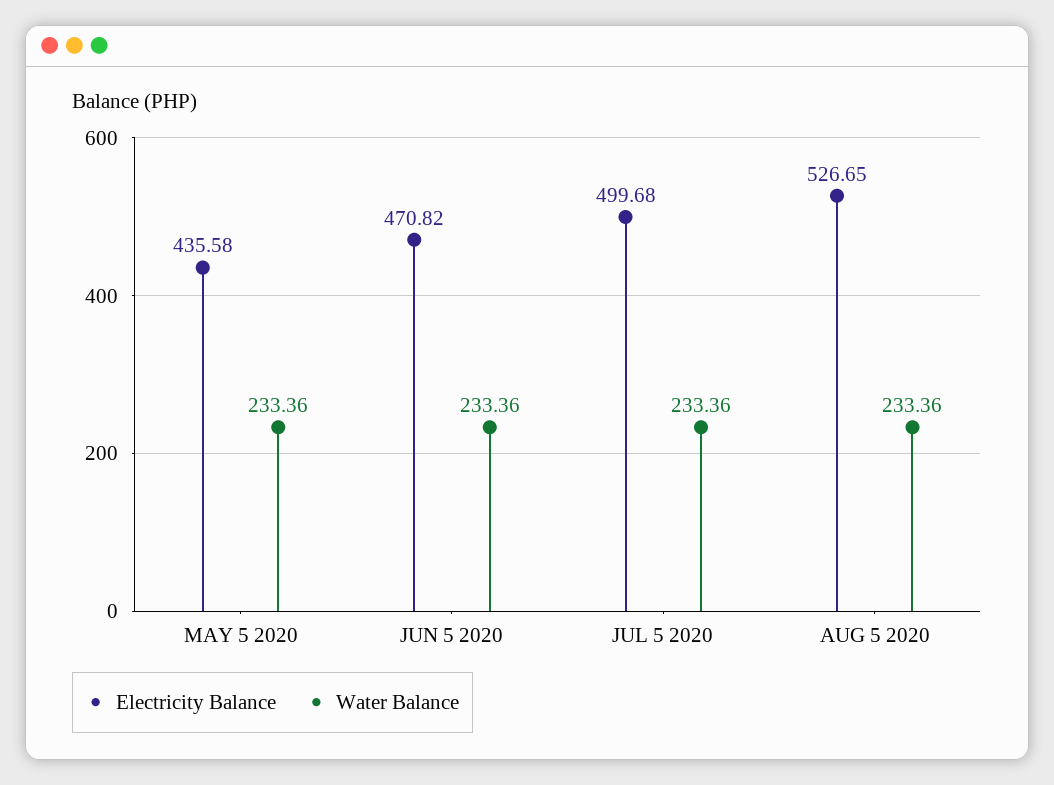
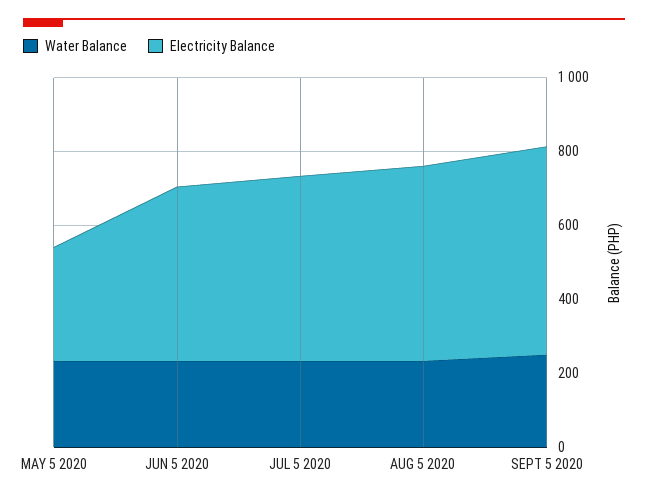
Electricity Balance, MAY 5 2020: 435.58 -> 300
Water Balance, SEPT 5 2020: none -> 250
Electricity Balance, SEPT 5 2020: none -> 550

